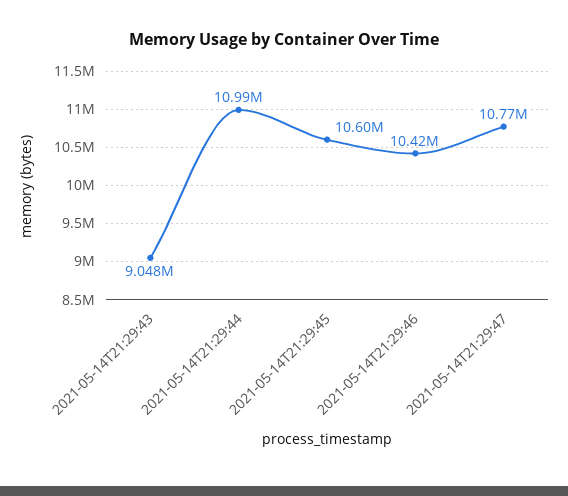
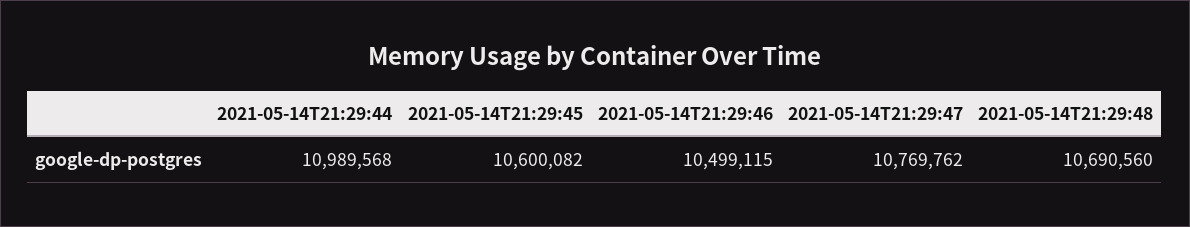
2021-05-14T21:29:43: 9048000 -> none
2021-05-14T21:29:46: 10420000 -> 10499115
2021-05-14T21:29:48: none -> 10690560

